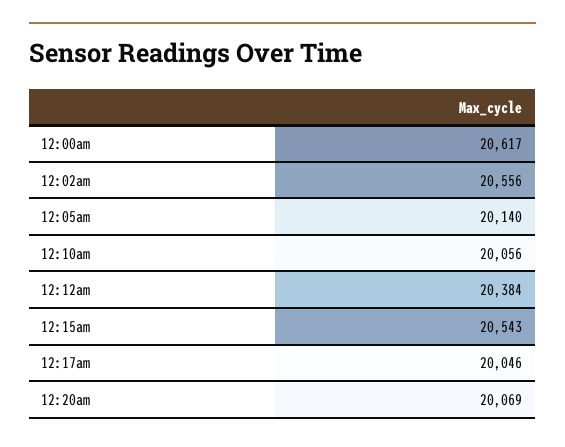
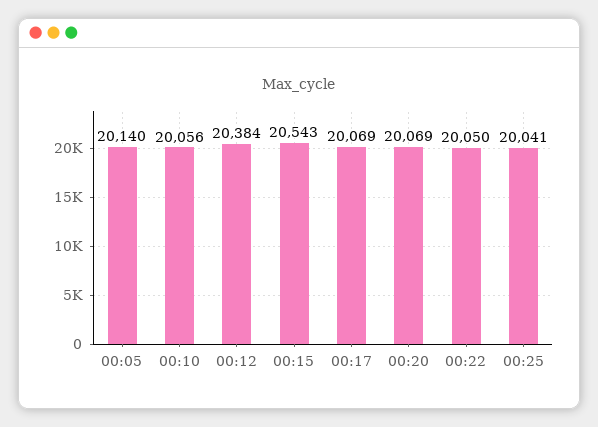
12:00am: 20617 -> none
12:02am: 20556 -> none
12:17am: 20046 -> 20069
00:22: none -> 20050
00:25: none -> 20041

